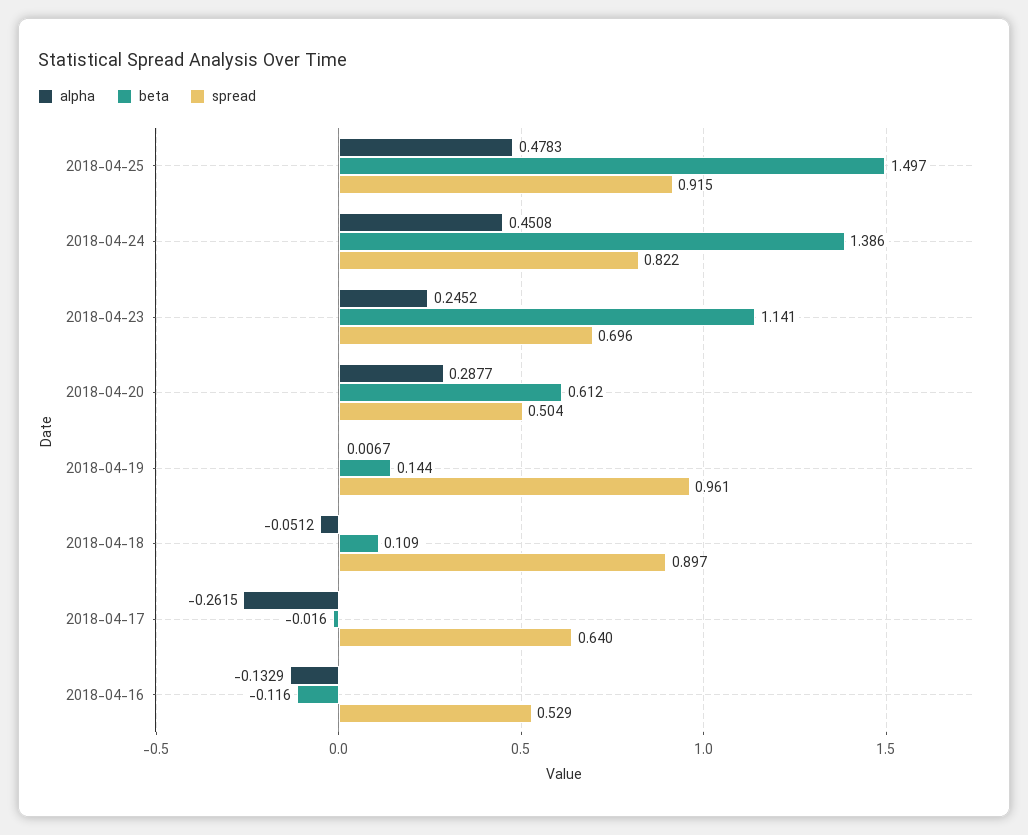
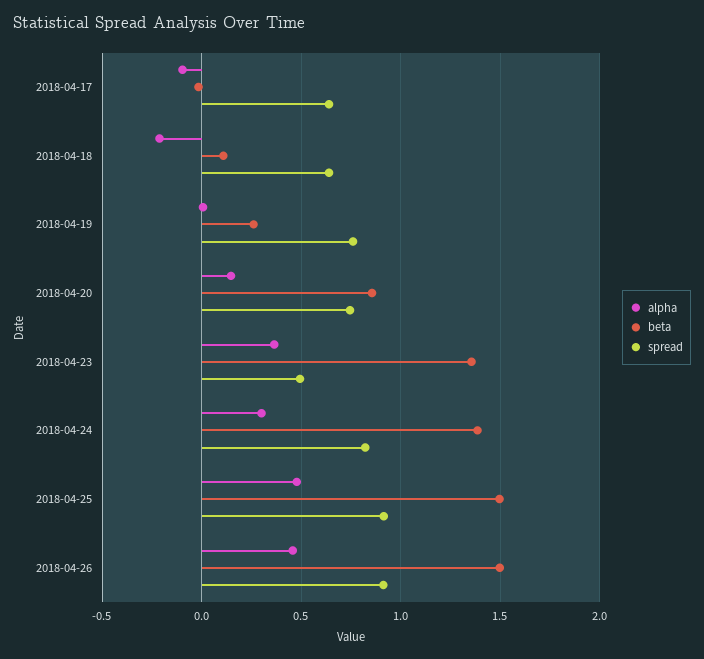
alpha, 2018-04-24: 0.4508 -> 0.3
alpha, 2018-04-23: 0.2452 -> 0.35
beta, 2018-04-23: 1.141 -> 1.35
spread, 2018-04-23: 0.696 -> 0.5
alpha, 2018-04-20: 0.2877 -> 0.15
beta, 2018-04-20: 0.612 -> 0.85
spread, 2018-04-20: 0.504 -> 0.75
beta, 2018-04-19: 0.144 -> 0.25
spread, 2018-04-19: 0.961 -> 0.75
alpha, 2018-04-18: -0.0512 -> -0.2
spread, 2018-04-18: 0.897 -> 0.65
alpha, 2018-04-17: -0.2615 -> -0.1
alpha, 2018-04-16: -0.1329 -> none
beta, 2018-04-16: -0.116 -> none
spread, 2018-04-16: 0.529 -> none
alpha, 2018-04-26: none -> 0.45
beta, 2018-04-26: none -> 1.5
spread, 2018-04-26: none -> 0.9

